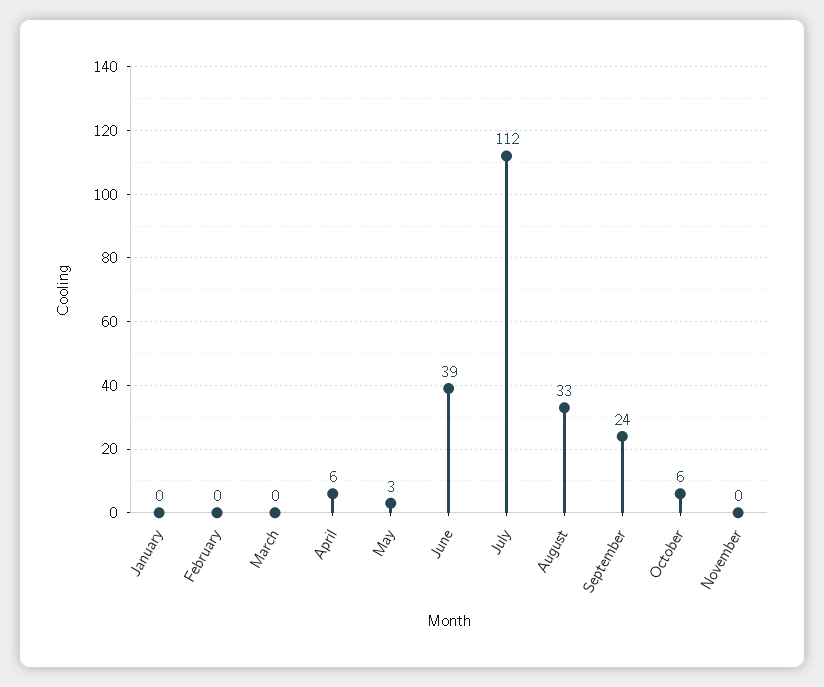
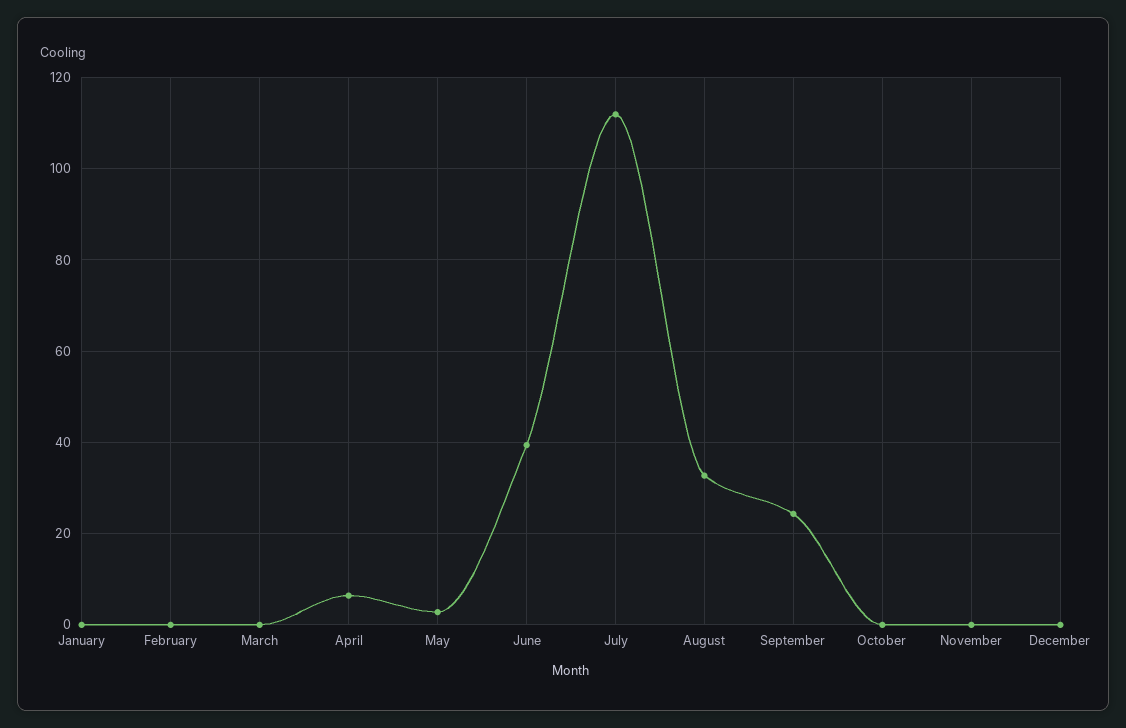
October: 6 -> 0
December: none -> 0

